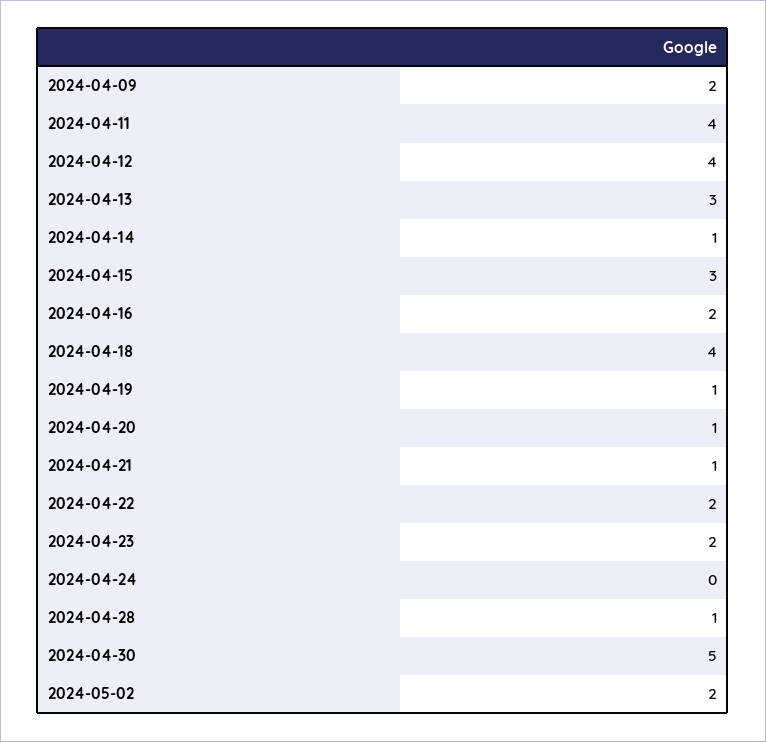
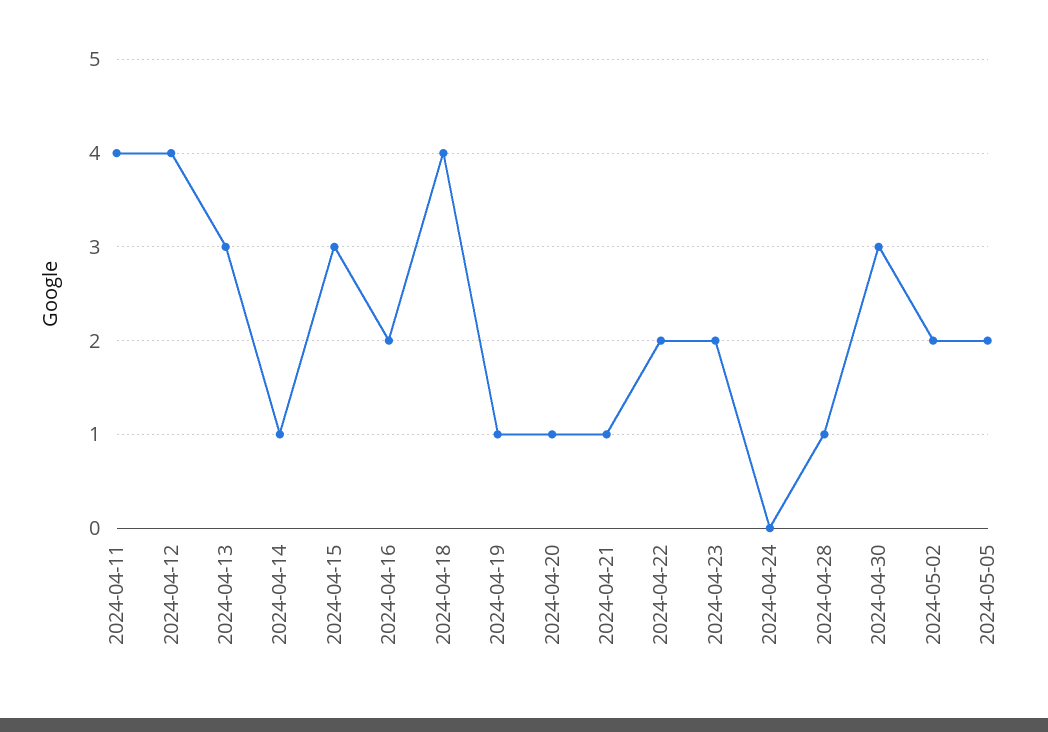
2024-04-09: 2 -> none
2024-04-30: 5 -> 3
2024-05-05: none -> 2

